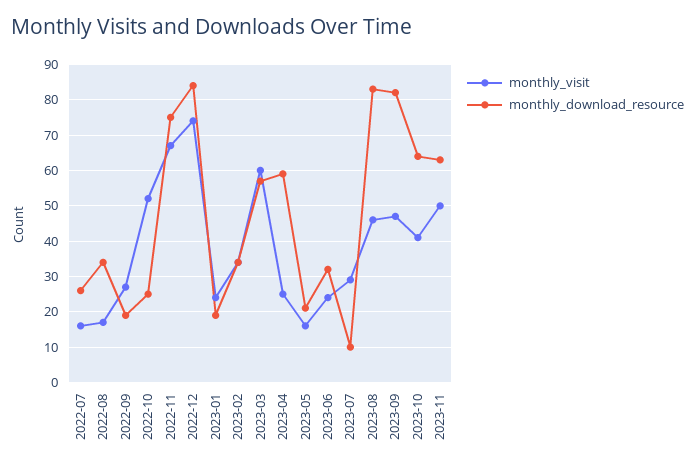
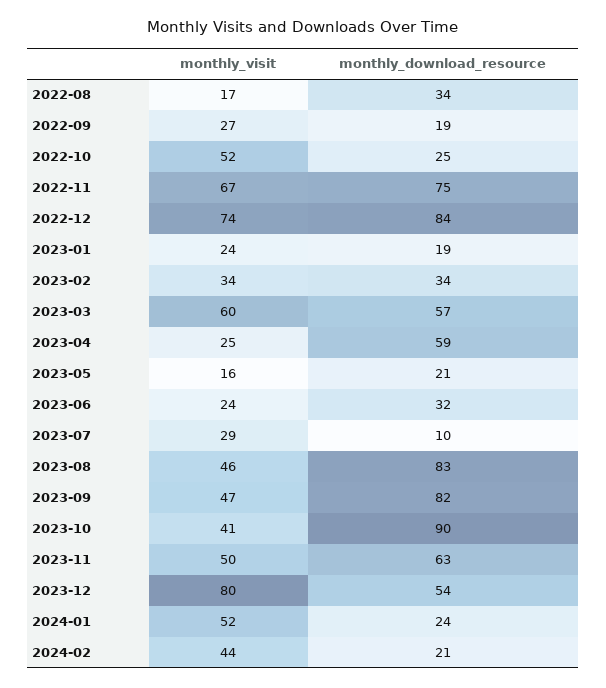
monthly_visit, 2022-07: 15 -> none
monthly_download_resource, 2022-07: 25 -> none
monthly_download_resource, 2023-10: 65 -> 90
monthly_visit, 2023-12: none -> 80
monthly_download_resource, 2023-12: none -> 54
monthly_visit, 2024-01: none -> 52
monthly_download_resource, 2024-01: none -> 24
monthly_visit, 2024-02: none -> 44
monthly_download_resource, 2024-02: none -> 21

